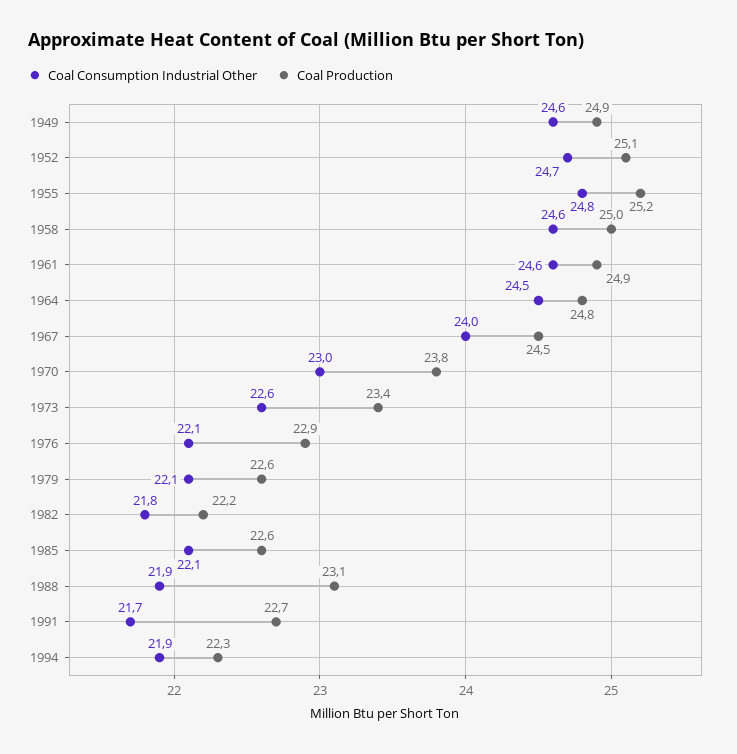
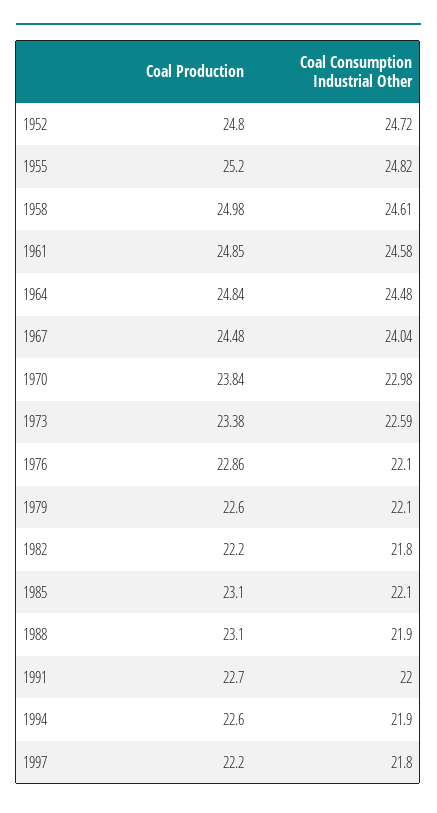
Coal Consumption Industrial Other, 1949: 24.6 -> none
Coal Production, 1949: 24.9 -> none
Coal Production, 1952: 25.1 -> 24.8
Coal Production, 1985: 22.6 -> 23.1
Coal Consumption Industrial Other, 1991: 21.7 -> 22
Coal Production, 1994: 22.3 -> 22.6
Coal Production, 1997: none -> 22.2
Coal Consumption Industrial Other, 1997: none -> 21.8

